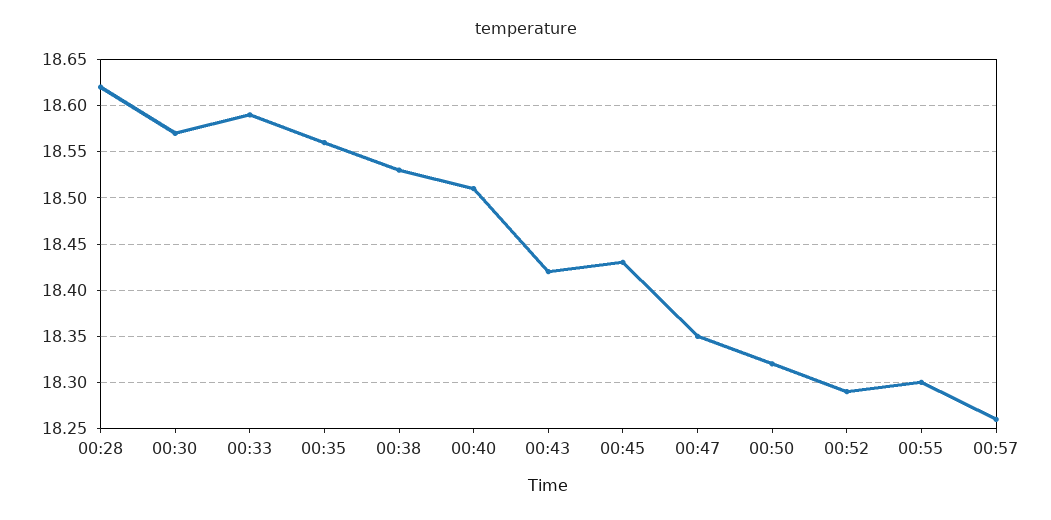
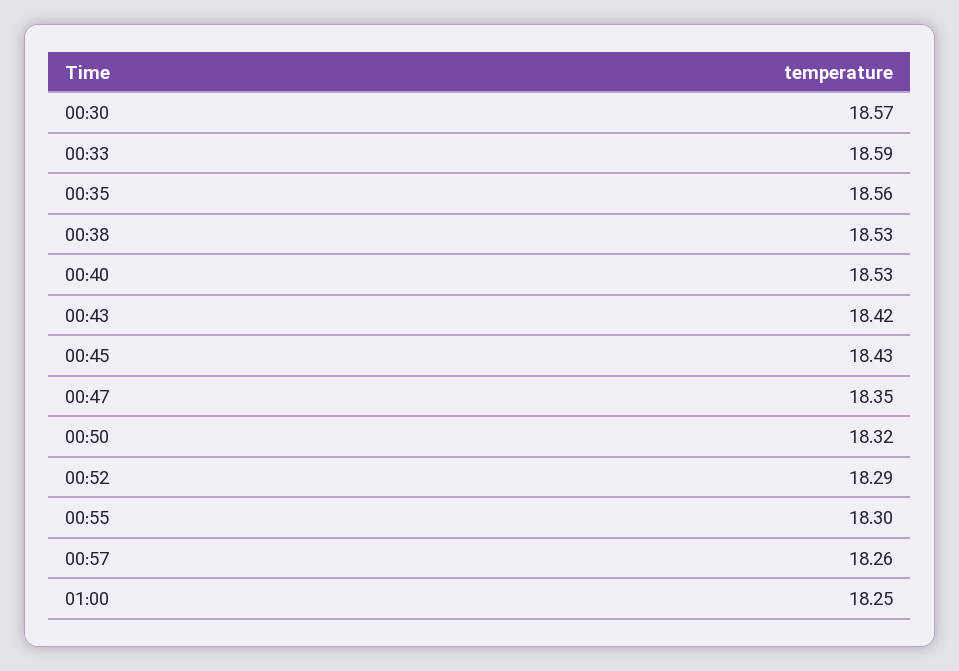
00:28: 18.62 -> none
00:40: 18.51 -> 18.53
01:00: none -> 18.25

